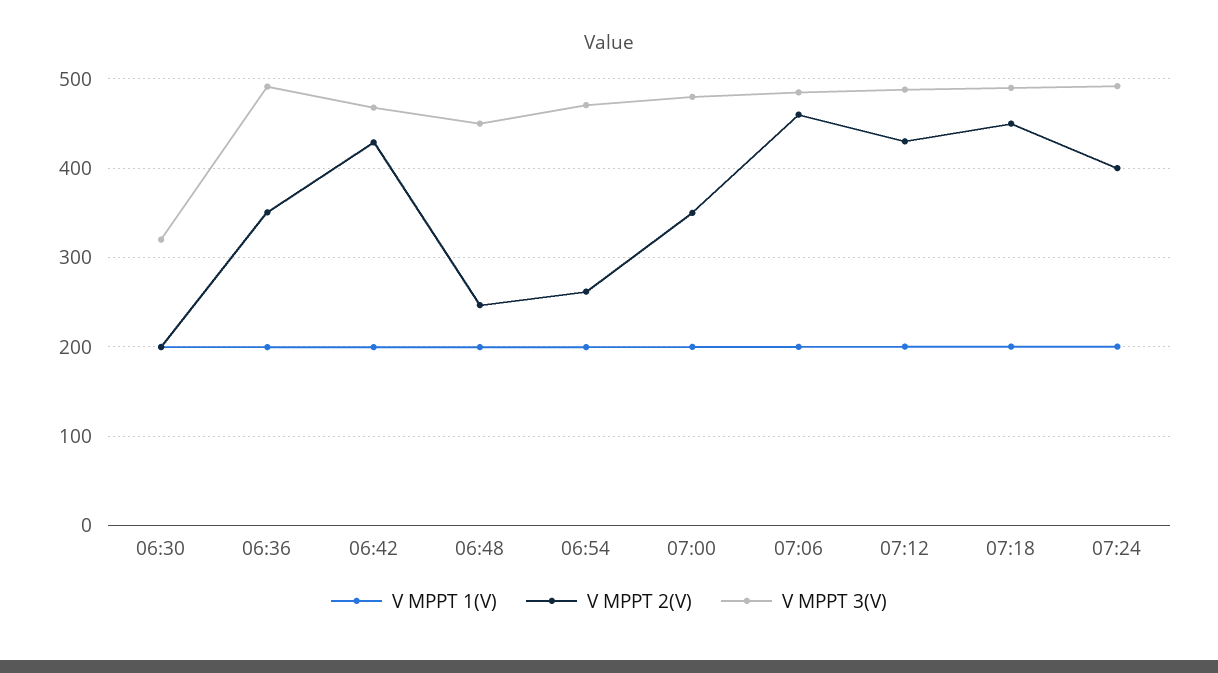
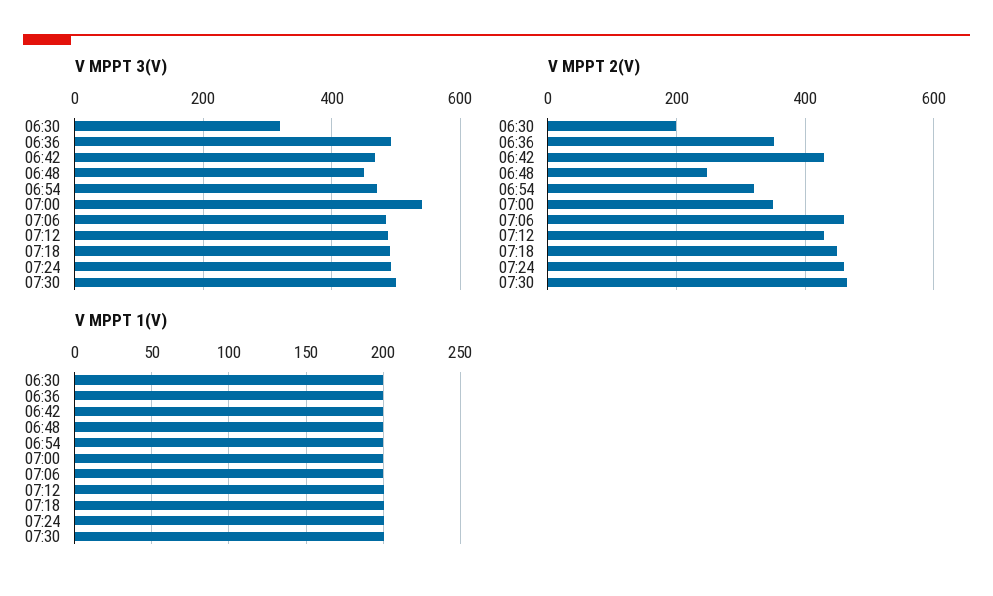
V MPPT 2(V), 06:54: 260 -> 320
V MPPT 3(V), 07:00: 480 -> 540
V MPPT 2(V), 07:24: 400 -> 460
V MPPT 3(V), 07:30: none -> 500
V MPPT 2(V), 07:30: none -> 460
V MPPT 1(V), 07:30: none -> 200

